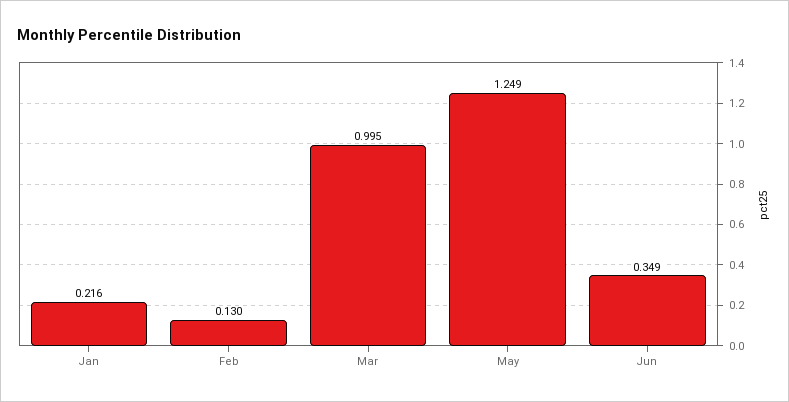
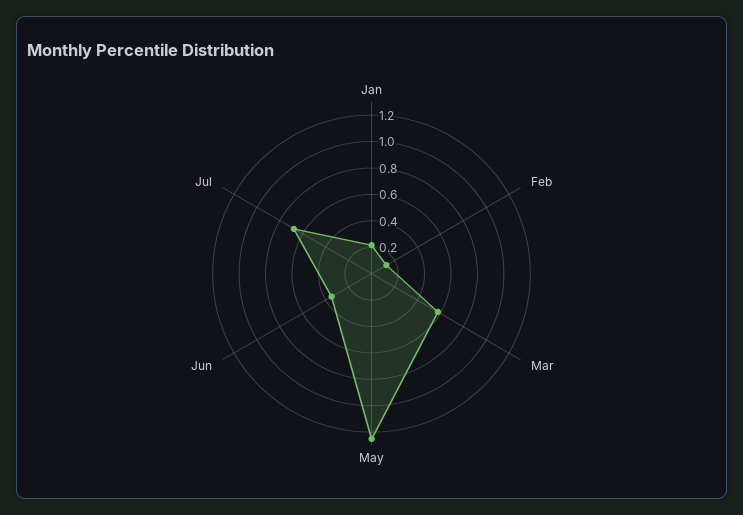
Mar: 0.995 -> 0.6
Jul: none -> 0.7

